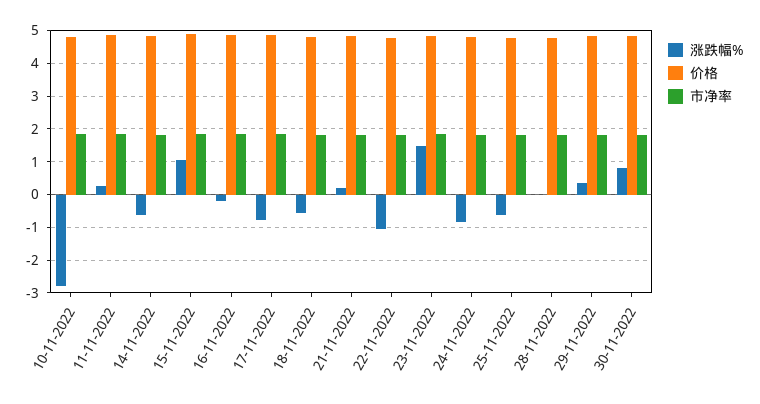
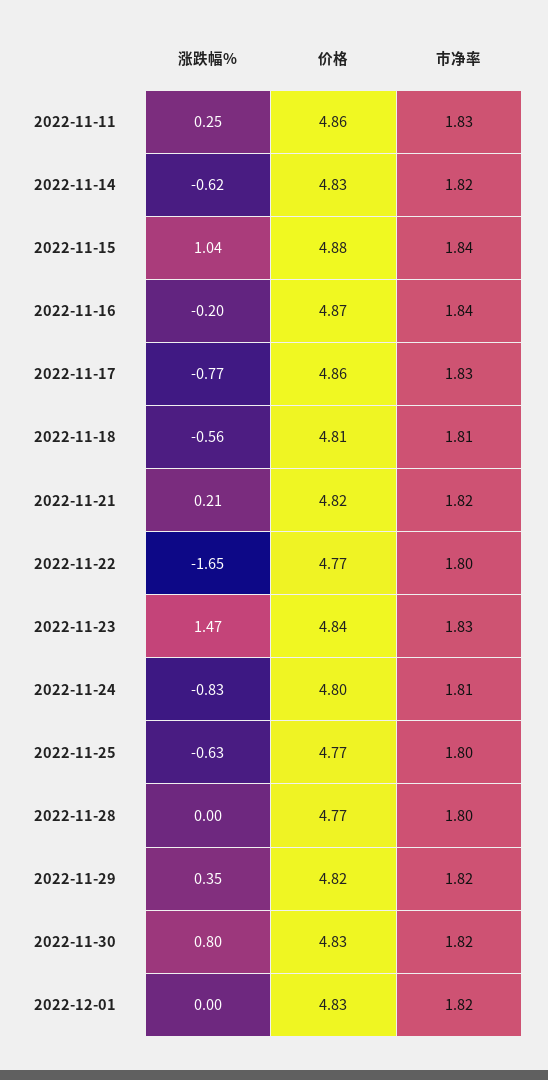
涨跌幅%, 10-11-2022: -2.8 -> none
价格, 10-11-2022: 4.8 -> none
市净率, 10-11-2022: 1.8 -> none
涨跌幅%, 22-11-2022: -1 -> -1.65
涨跌幅%, 2022-12-01: none -> 0
价格, 2022-12-01: none -> 4.83
市净率, 2022-12-01: none -> 1.82

